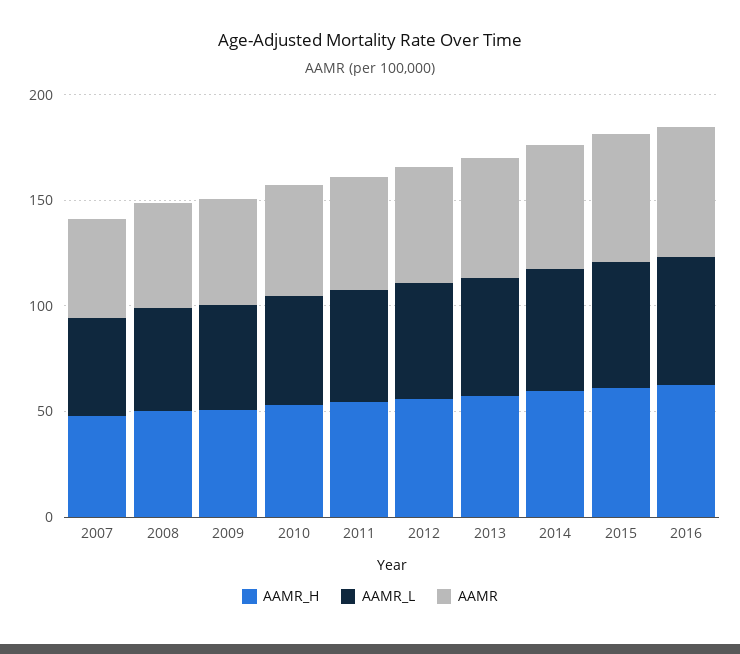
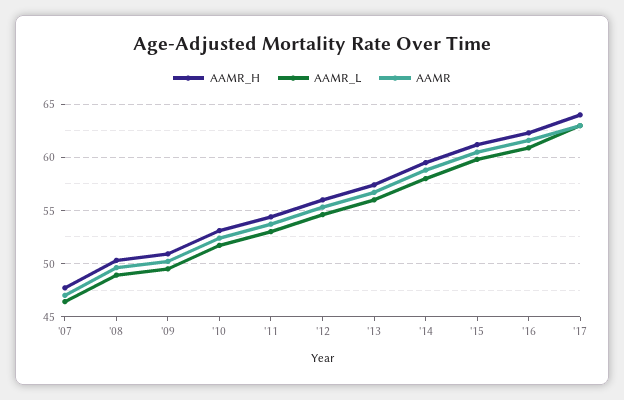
AAMR_H, '17: none -> 64
AAMR_L, '17: none -> 63
AAMR, '17: none -> 63

